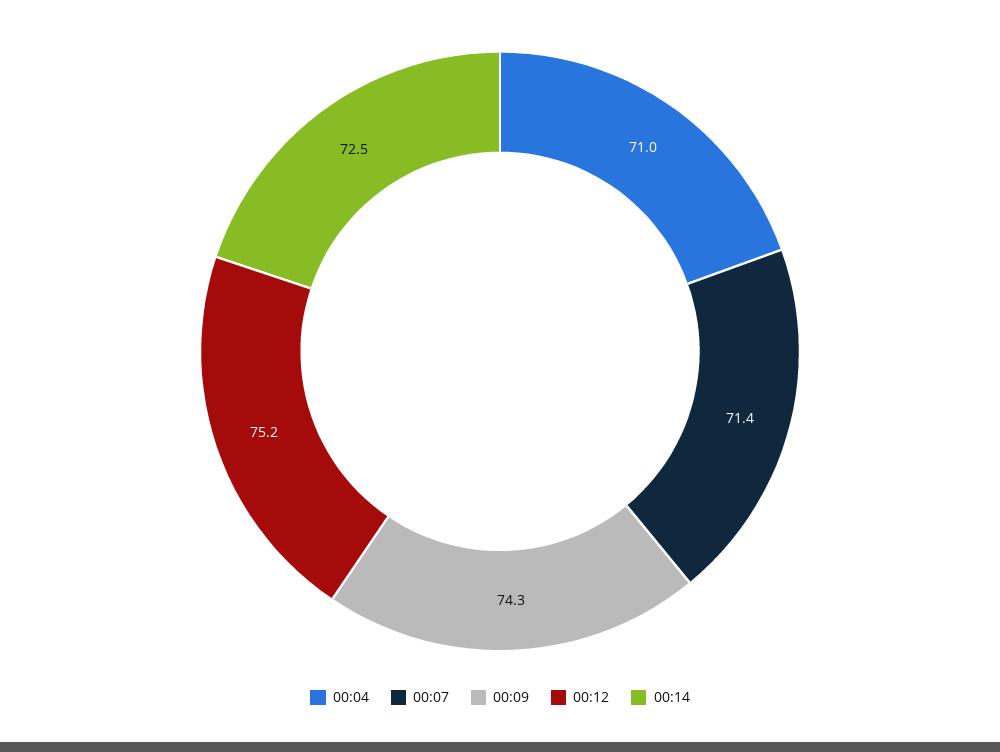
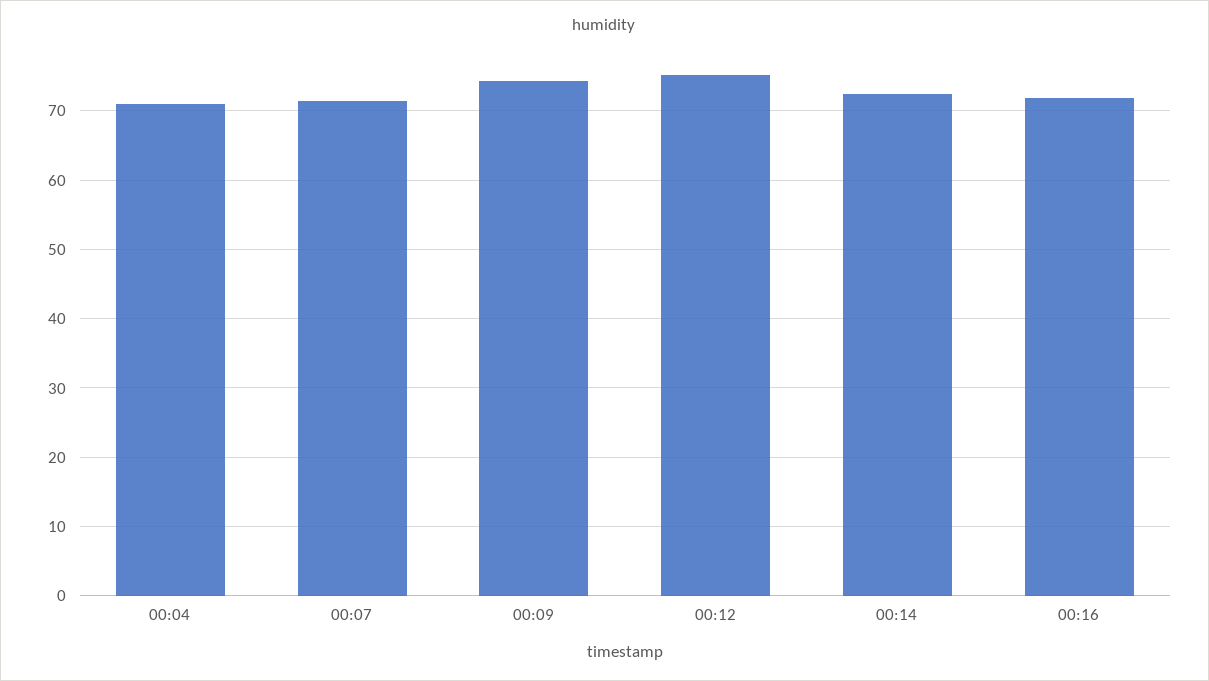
00:16: none -> 72

